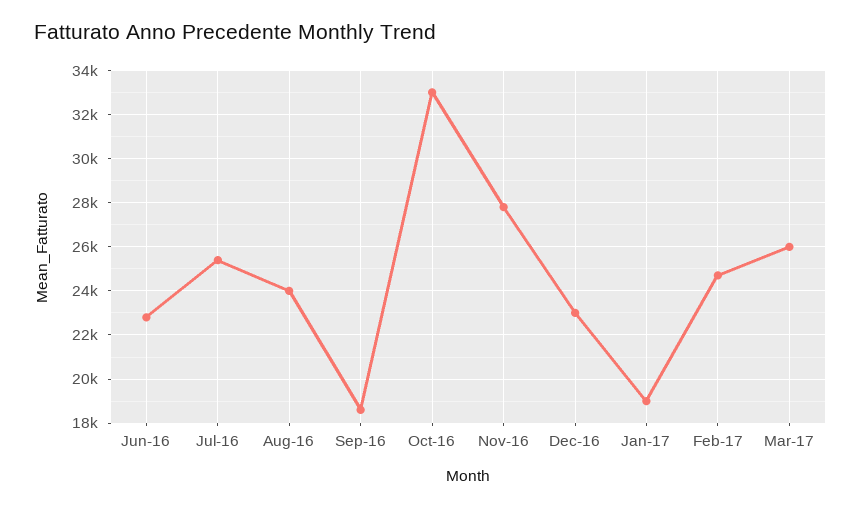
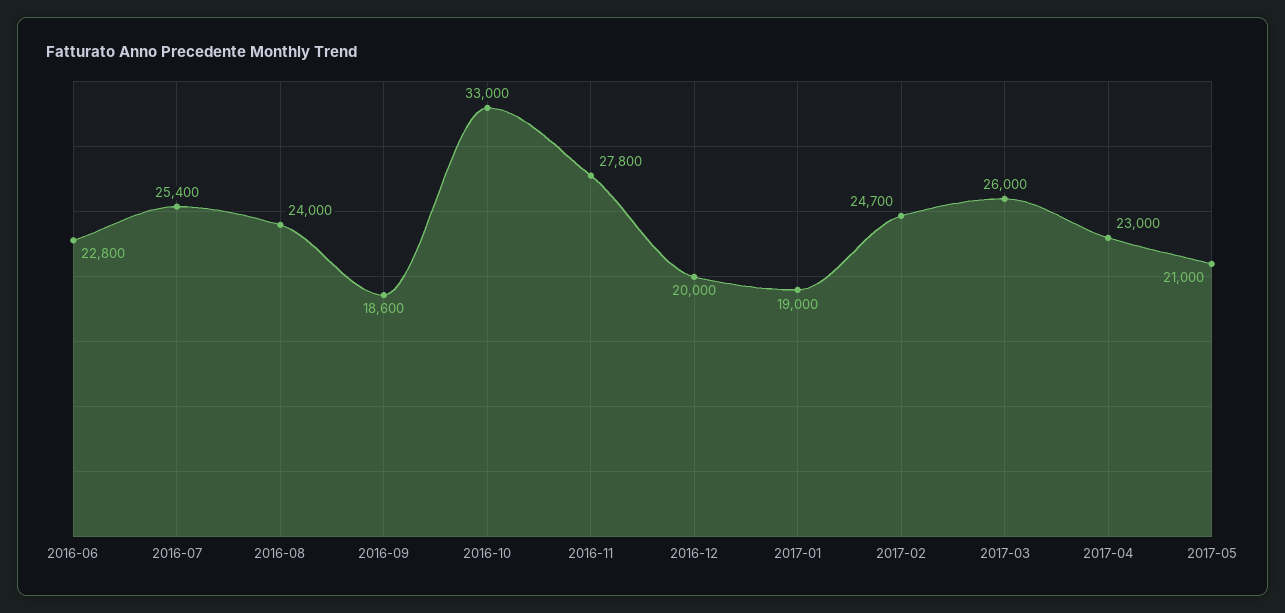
Dec-16: 23000 -> 20000
2017-04: none -> 23000
2017-05: none -> 21000

